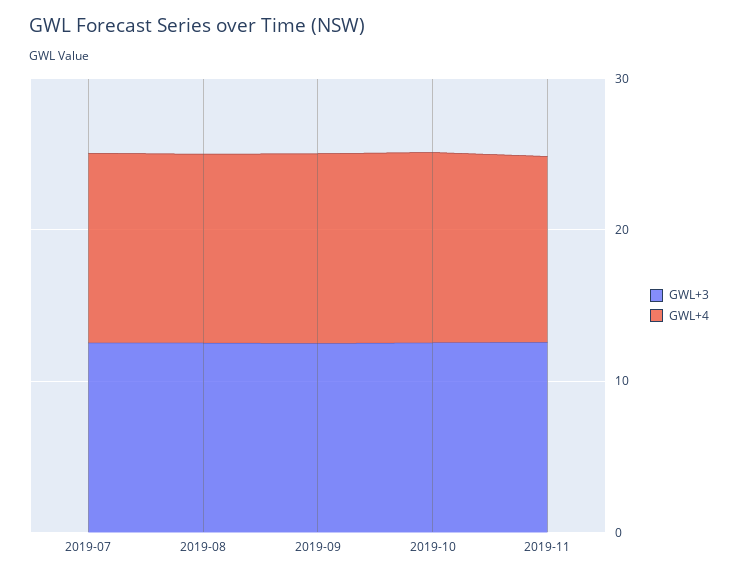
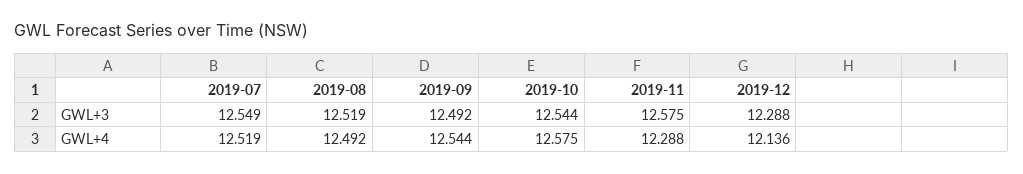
GWL+3, 2019-12: none -> 12.288
GWL+4, 2019-12: none -> 12.136

